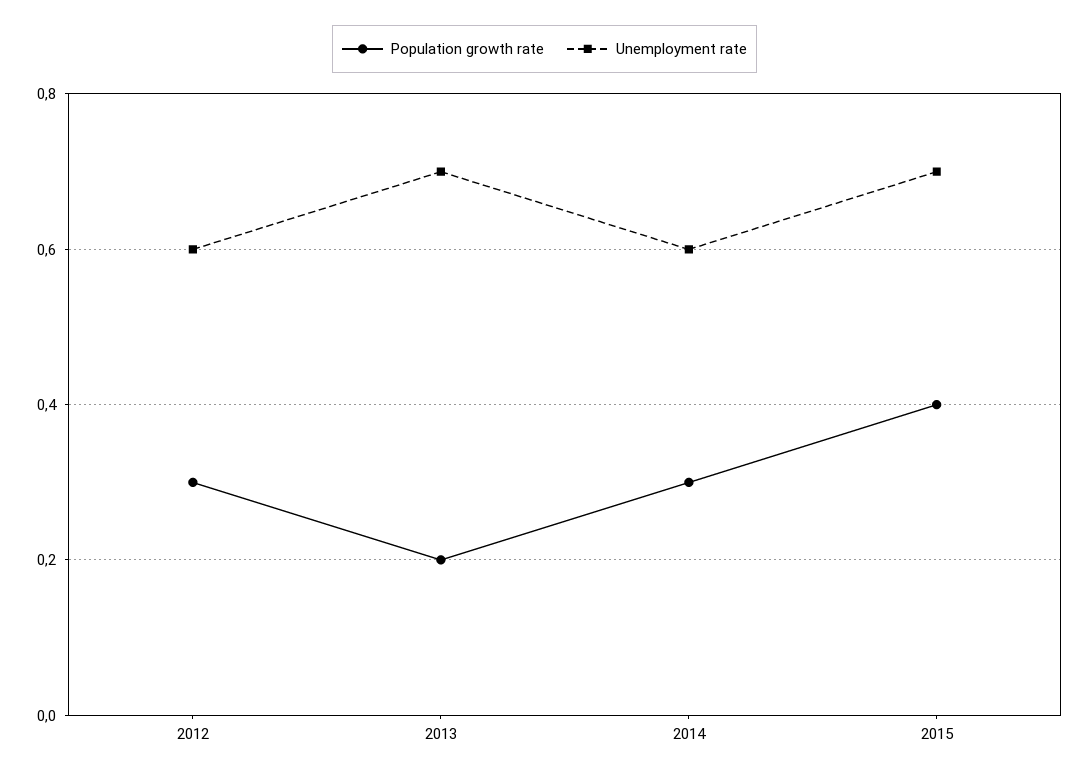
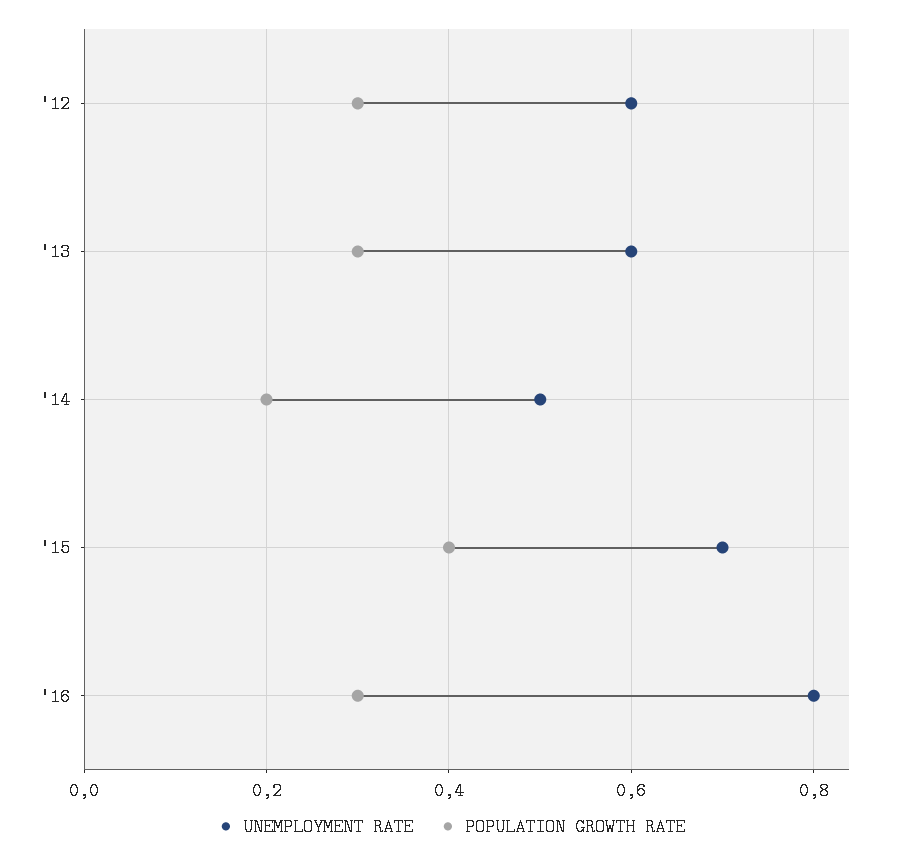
Population growth rate, 2013: 0.2 -> 0.3
Unemployment rate, 2013: 0.7 -> 0.6
Population growth rate, 2014: 0.3 -> 0.2
Unemployment rate, 2014: 0.6 -> 0.5
Unemployment rate, '16: none -> 0.8
Population growth rate, '16: none -> 0.3

